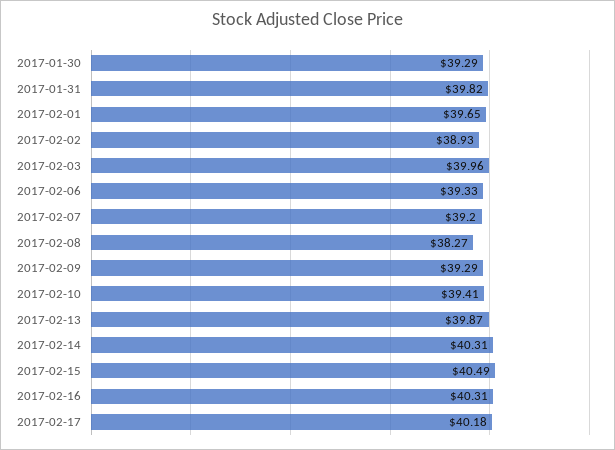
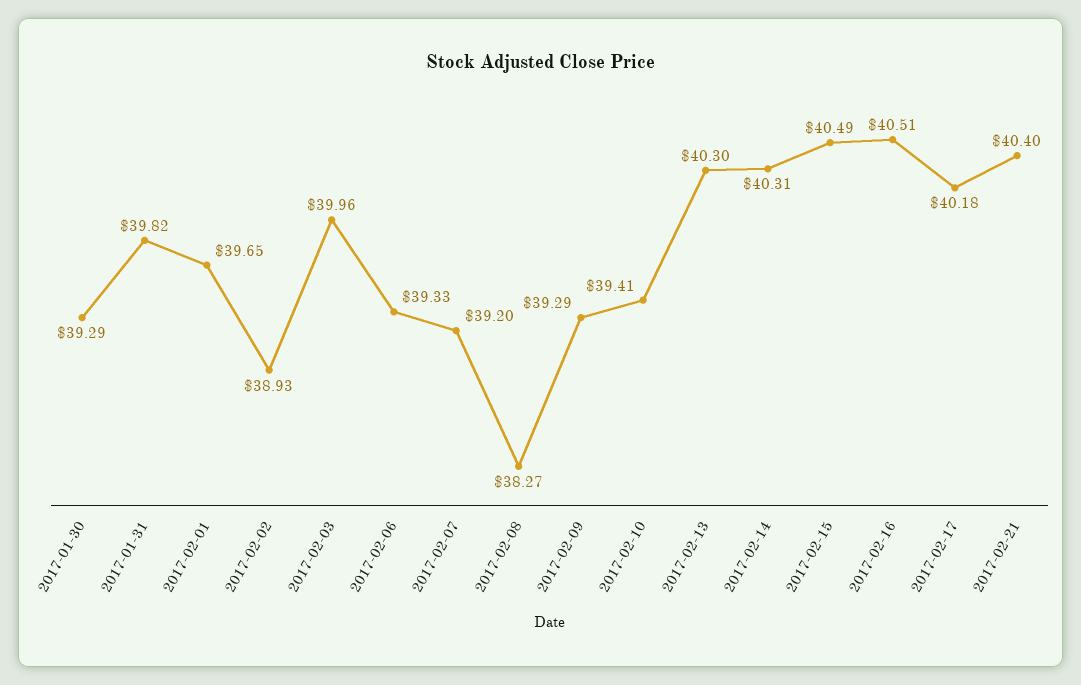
2017-02-13: 39.87 -> 40.3
2017-02-16: 40.31 -> 40.51
2017-02-21: none -> 40.4

